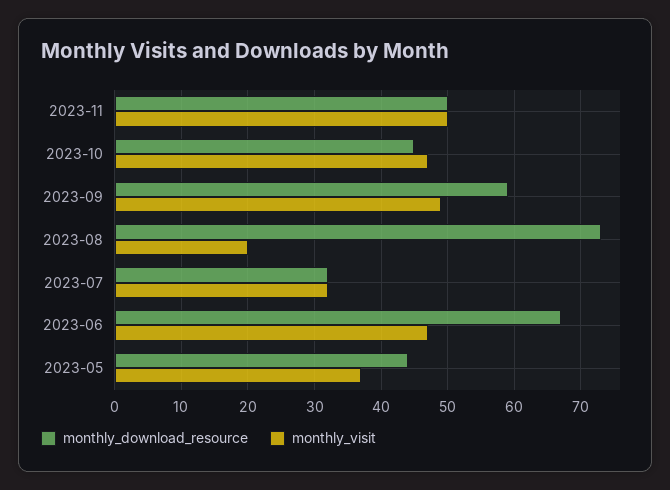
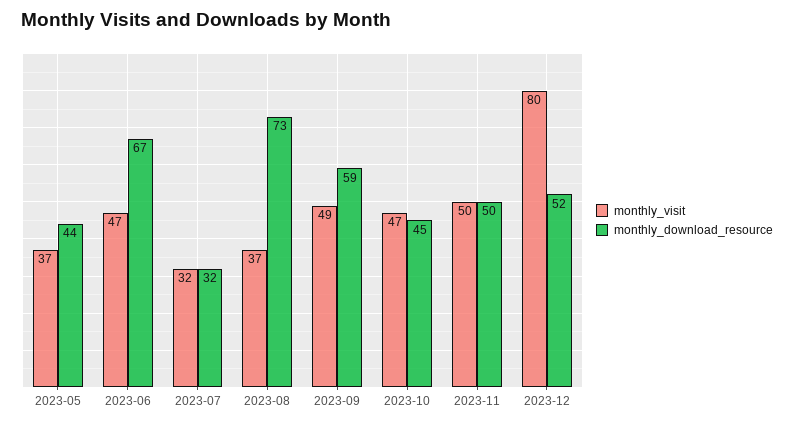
monthly_visit, 2023-08: 20 -> 37
monthly_visit, 2023-12: none -> 80
monthly_download_resource, 2023-12: none -> 52

